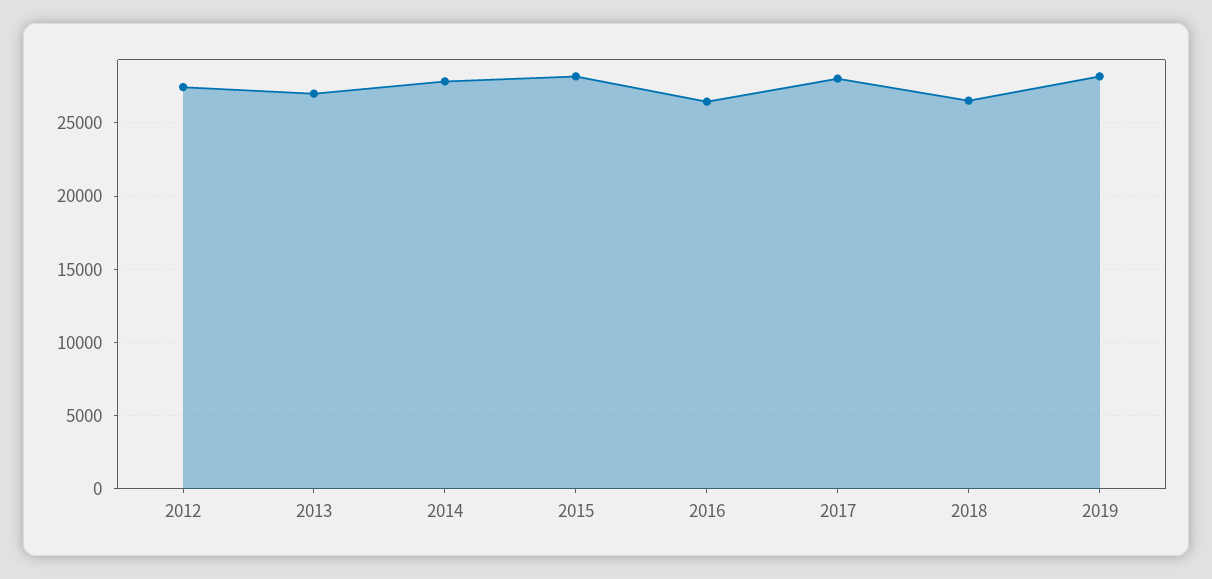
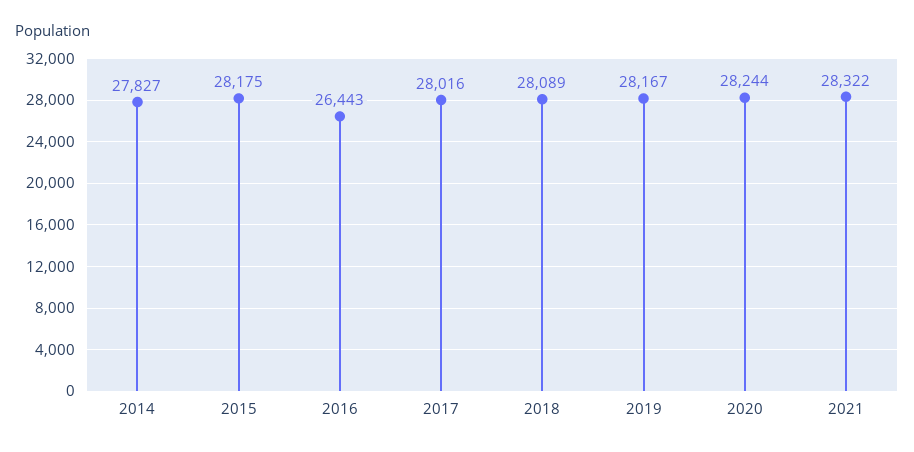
2012: 27500 -> none
2013: 27000 -> none
2018: 26500 -> 28089
2020: none -> 28244
2021: none -> 28322

